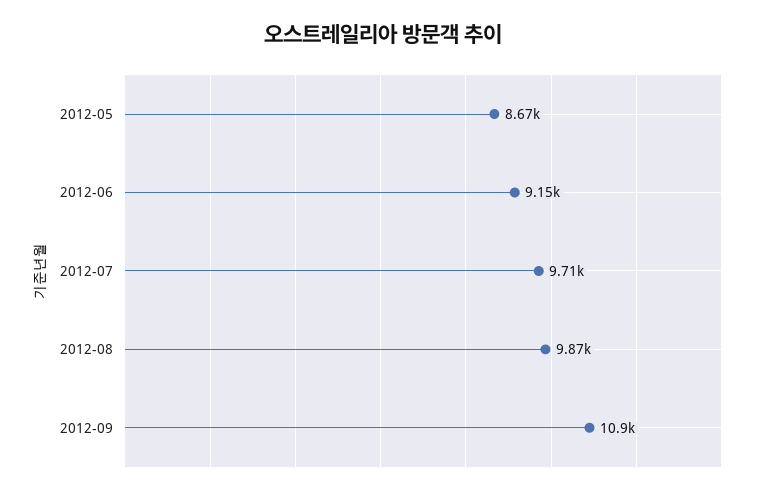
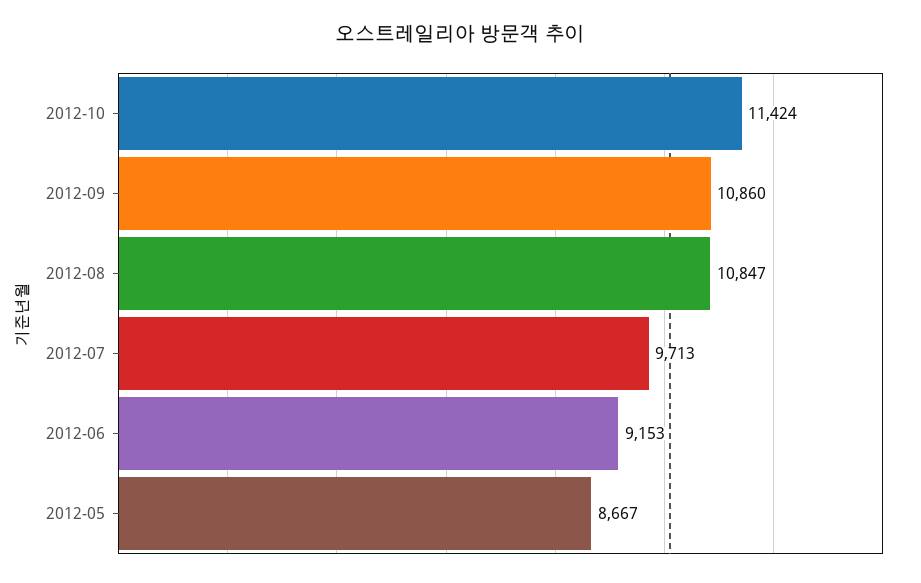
2012-08: 9870 -> 10847
2012-10: none -> 11424

